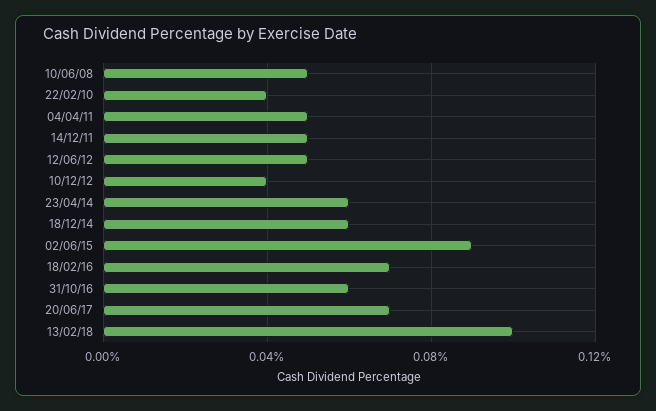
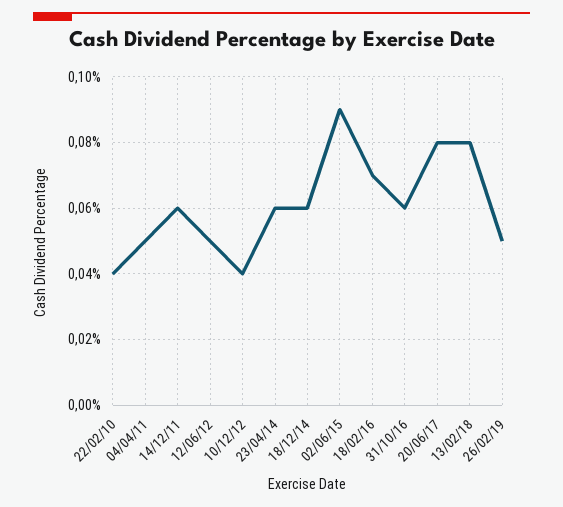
10/06/08: 0.05 -> none
14/12/11: 0.05 -> 0.06
20/06/17: 0.07 -> 0.08
13/02/18: 0.1 -> 0.08
26/02/19: none -> 0.05

